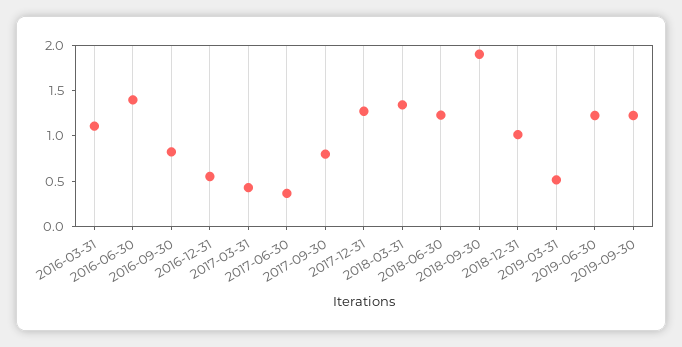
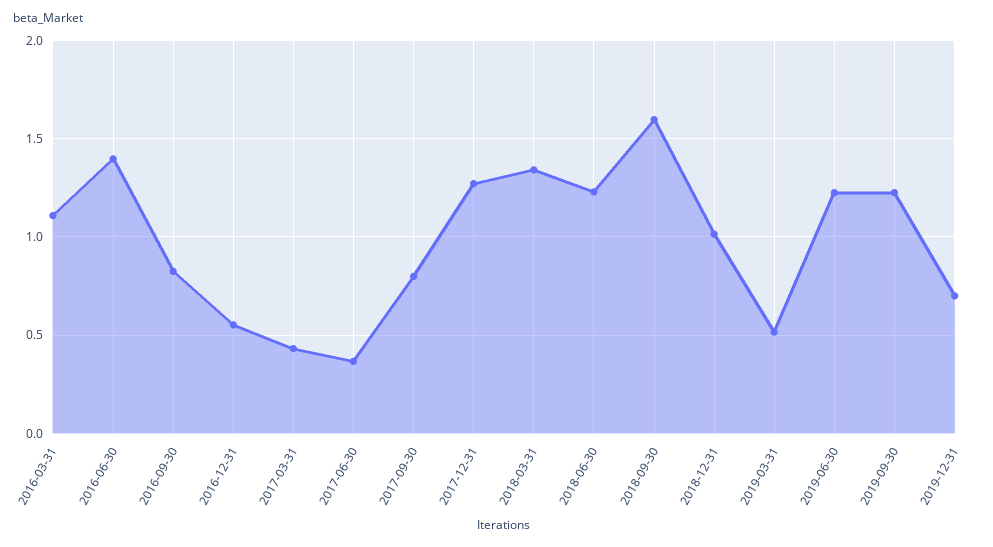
2018-09-30: 1.9 -> 1.6
2019-12-31: none -> 0.7

